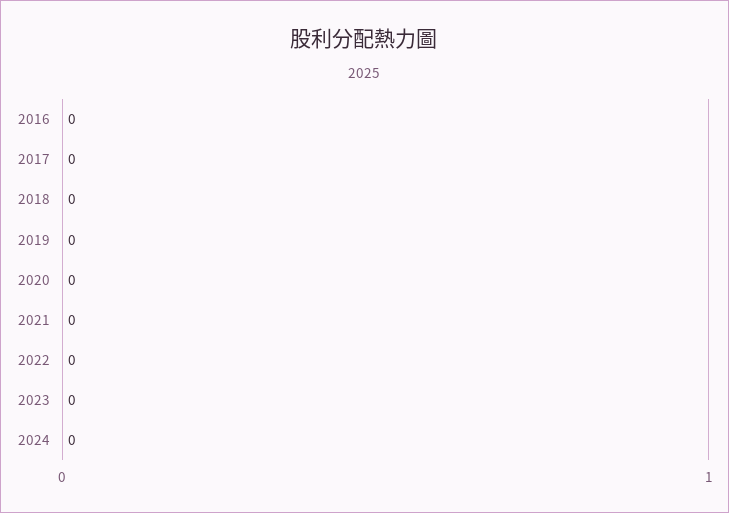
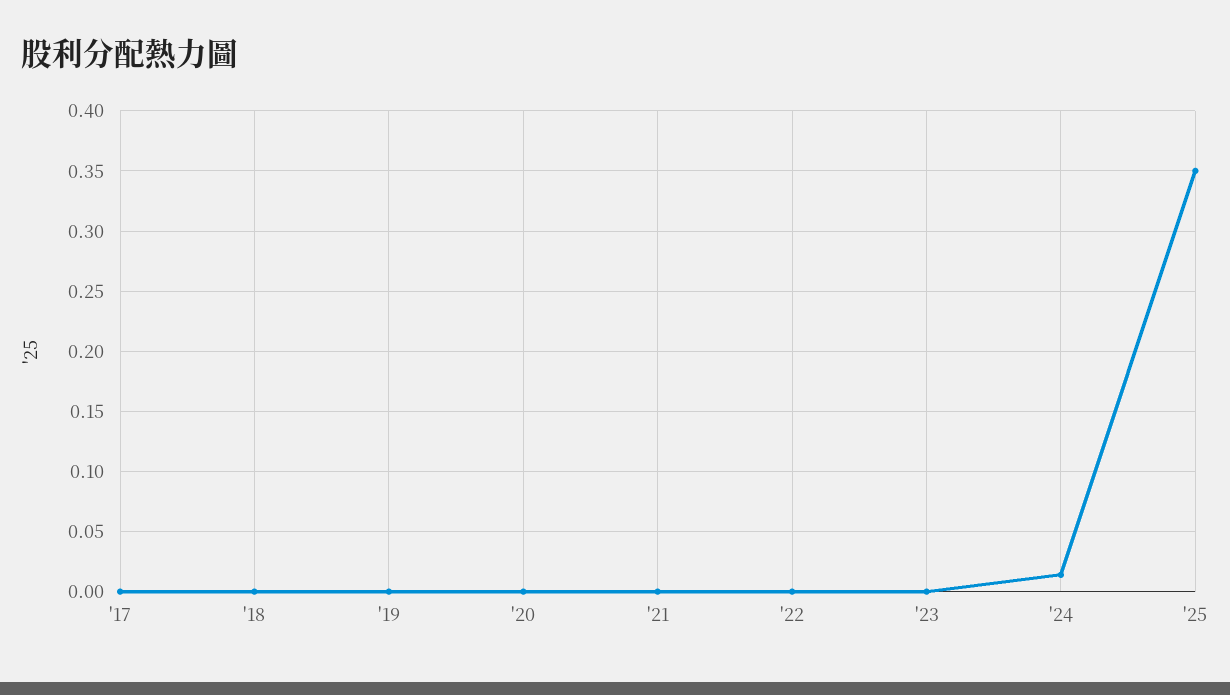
2016: 0 -> none
2024: 0 -> 0.015
'25: none -> 0.35

